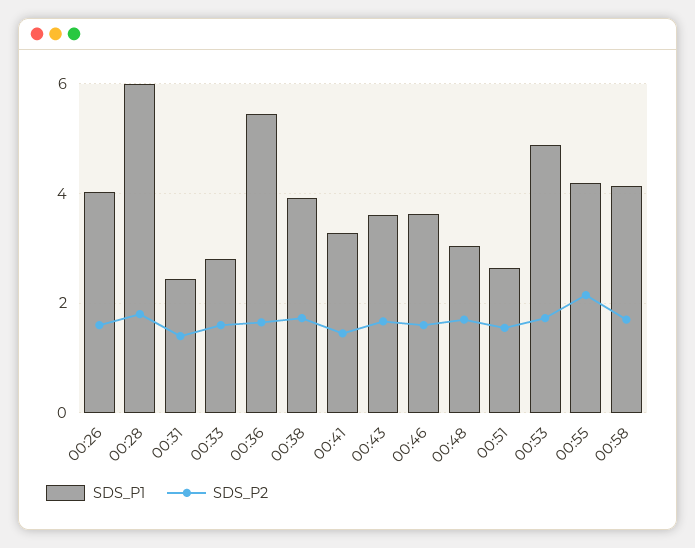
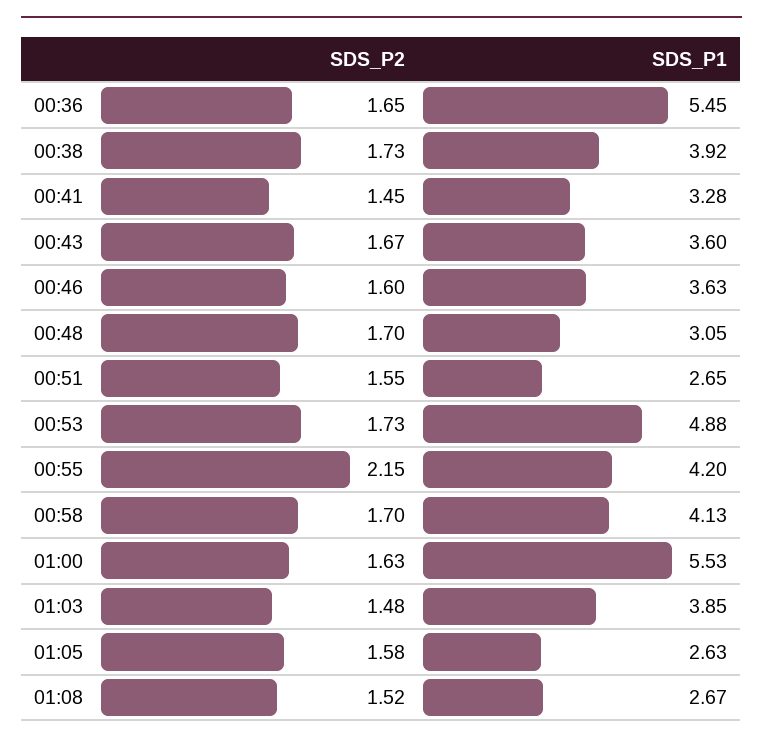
SDS_P1, 00:26: 4 -> none
SDS_P2, 00:26: 1.6 -> none
SDS_P1, 00:28: 6 -> none
SDS_P2, 00:28: 1.8 -> none
SDS_P1, 00:31: 2.4 -> none
SDS_P2, 00:31: 1.4 -> none
SDS_P1, 00:33: 2.8 -> none
SDS_P2, 00:33: 1.6 -> none
SDS_P2, 01:00: none -> 1.63
SDS_P1, 01:00: none -> 5.53
SDS_P2, 01:03: none -> 1.48
SDS_P1, 01:03: none -> 3.85
SDS_P2, 01:05: none -> 1.58
SDS_P1, 01:05: none -> 2.63
SDS_P2, 01:08: none -> 1.52
SDS_P1, 01:08: none -> 2.67

